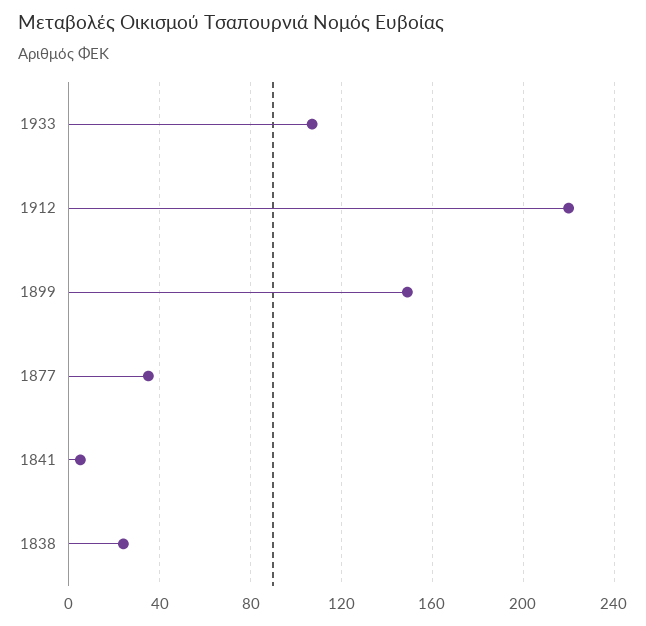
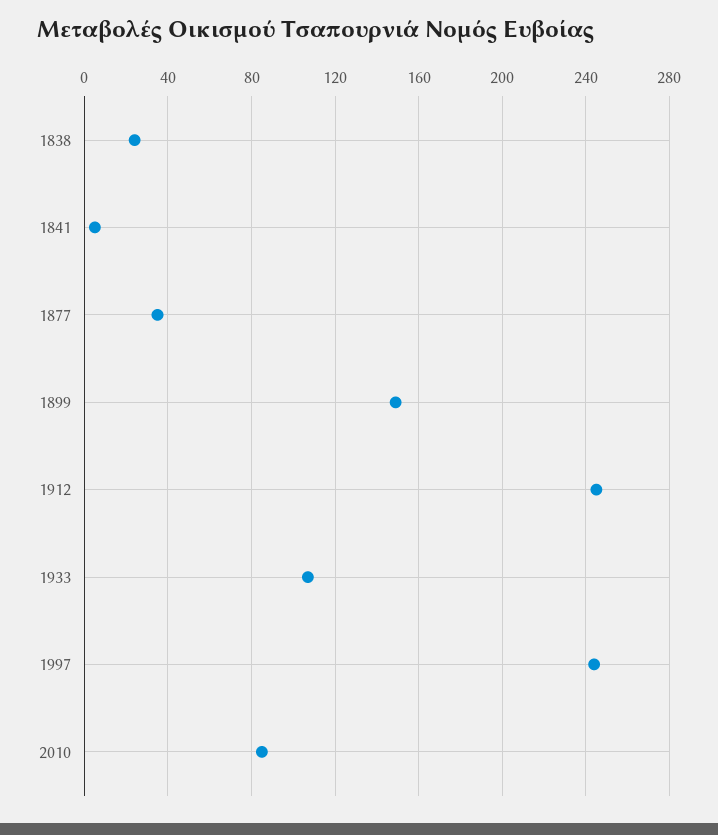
1912: 220 -> 245
1997: none -> 245
2010: none -> 85

